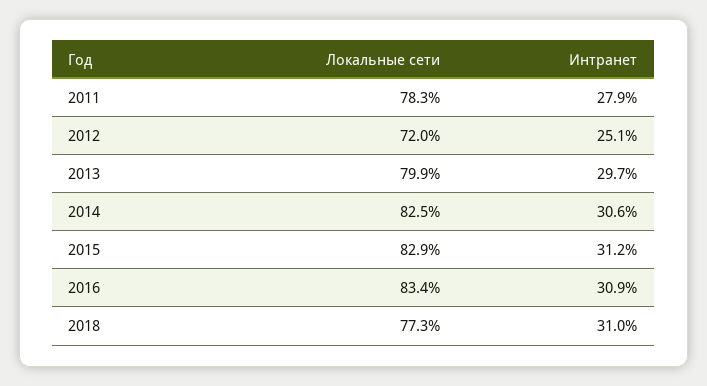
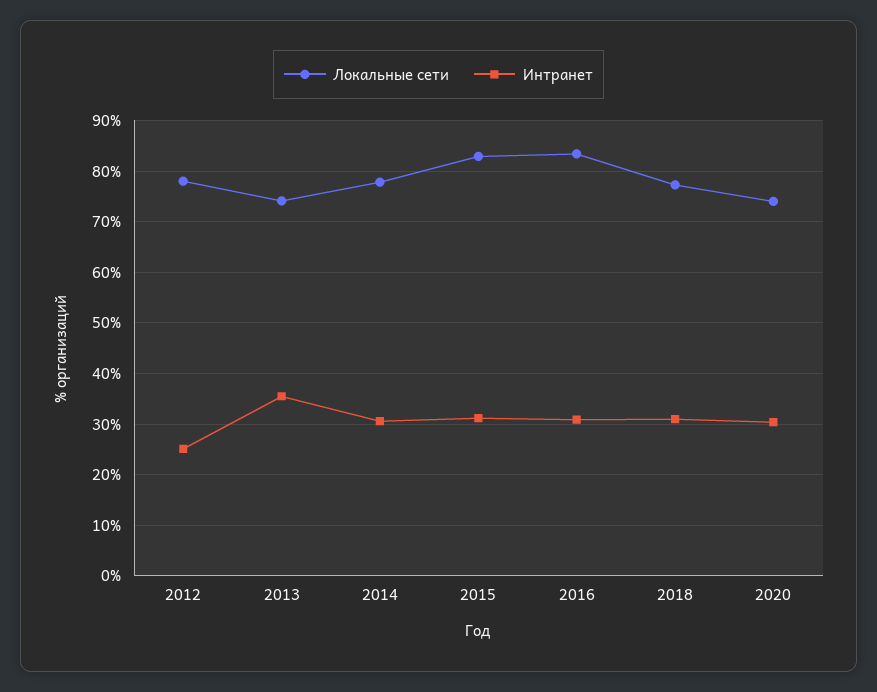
Локальные сети, 2011: 78.3 -> none
Интранет, 2011: 27.9 -> none
Локальные сети, 2012: 72 -> 78
Локальные сети, 2013: 79.9 -> 74
Интранет, 2013: 29.7 -> 36
Локальные сети, 2014: 82.5 -> 78
Локальные сети, 2020: none -> 74
Интранет, 2020: none -> 30

